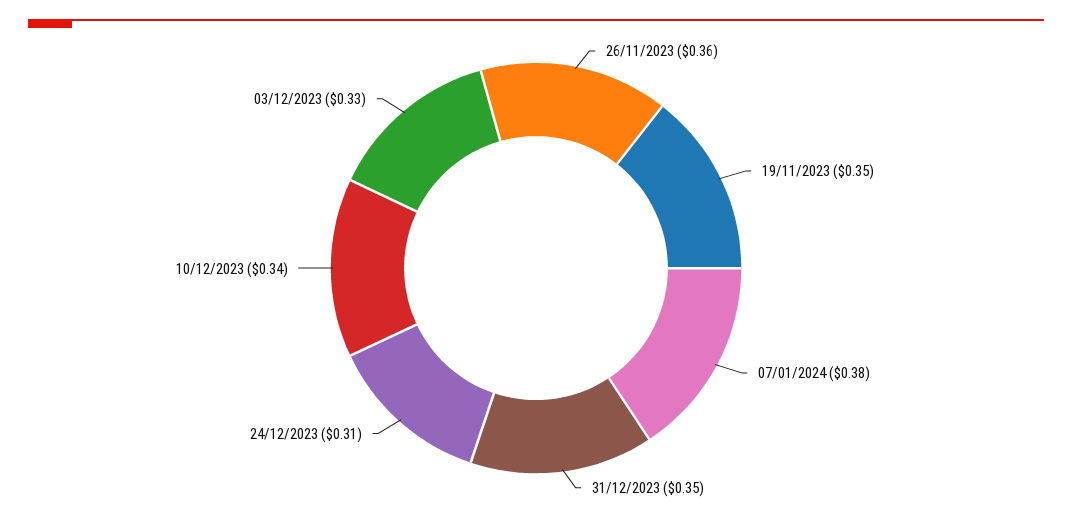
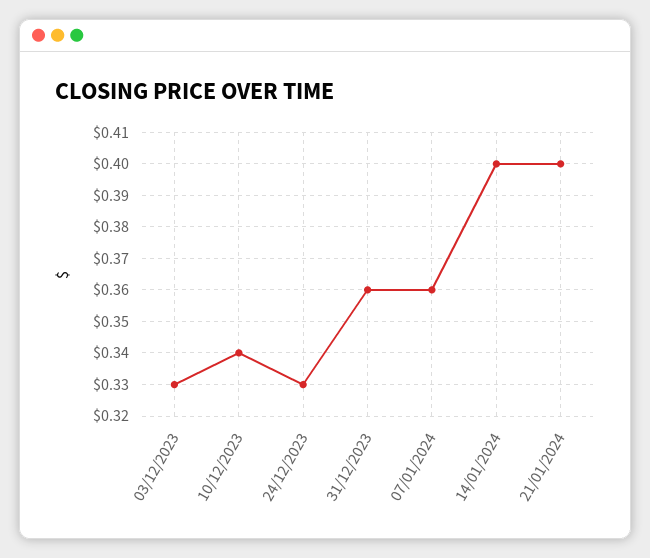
26/11/2023: 0.36 -> none
19/11/2023: 0.35 -> none
07/01/2024: 0.38 -> 0.36
31/12/2023: 0.35 -> 0.36
24/12/2023: 0.31 -> 0.33
14/01/2024: none -> 0.4
21/01/2024: none -> 0.4

